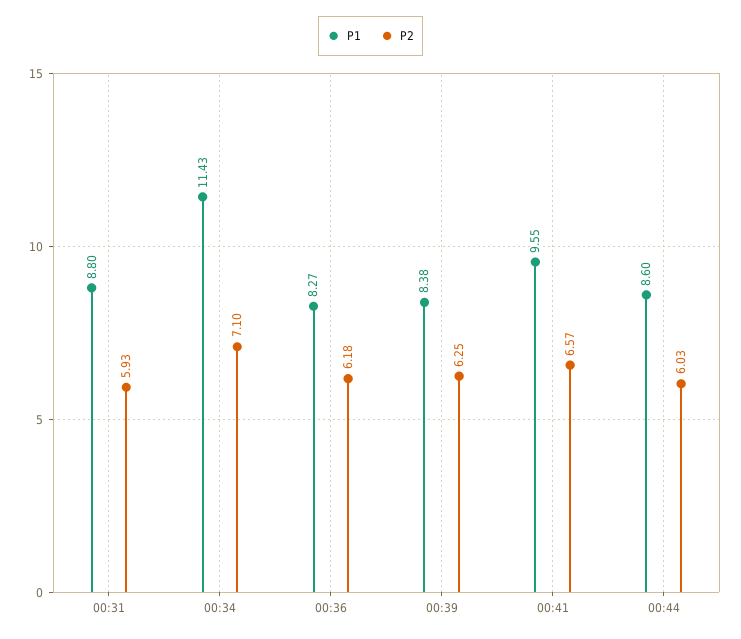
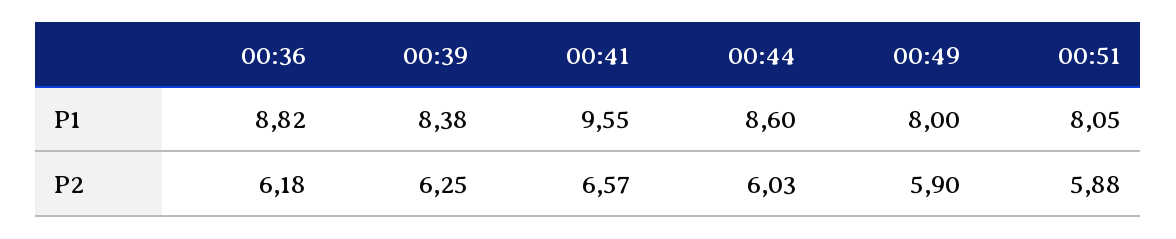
P1, 00:31: 8.8 -> none
P2, 00:31: 5.93 -> none
P1, 00:34: 11.43 -> none
P2, 00:34: 7.1 -> none
P1, 00:36: 8.27 -> 8.82
P1, 00:49: none -> 8
P1, 00:51: none -> 8.05
P2, 00:49: none -> 5.9
P2, 00:51: none -> 5.88

